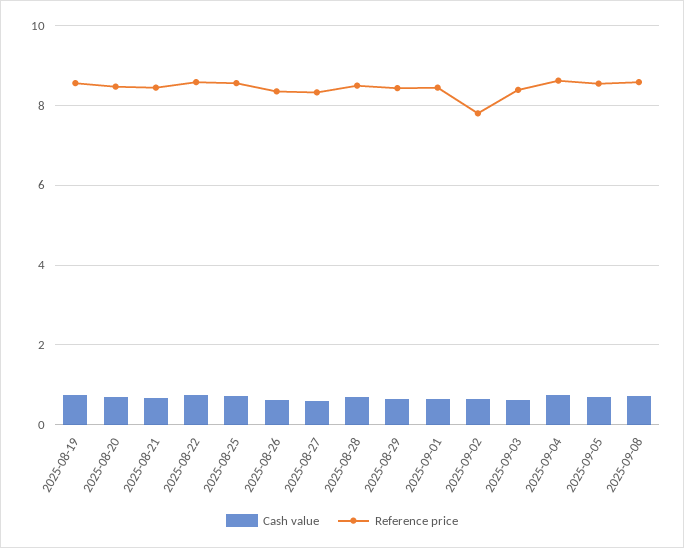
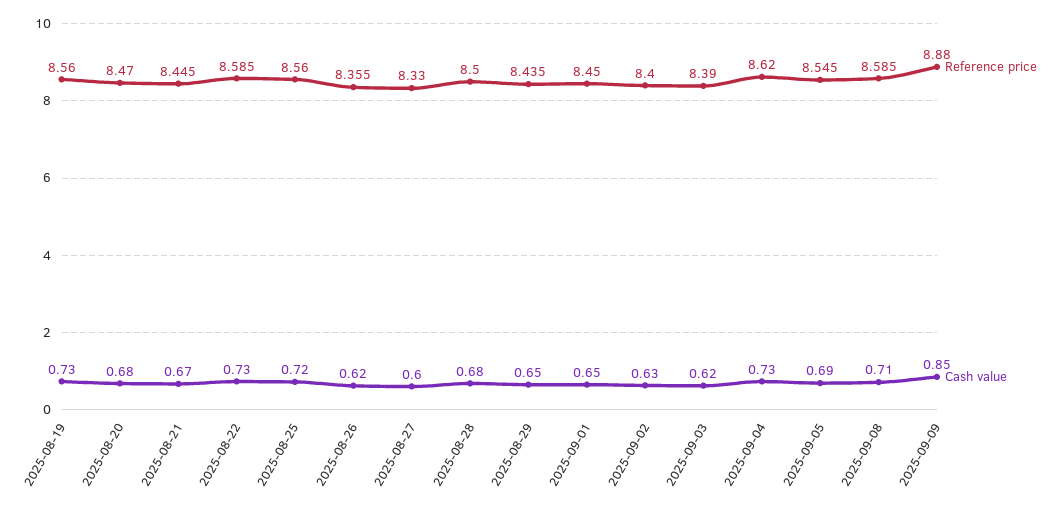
Reference price, 2025-09-02: 7.8 -> 8.4
Reference price, 2025-09-09: none -> 8.88
Cash value, 2025-09-09: none -> 0.85

